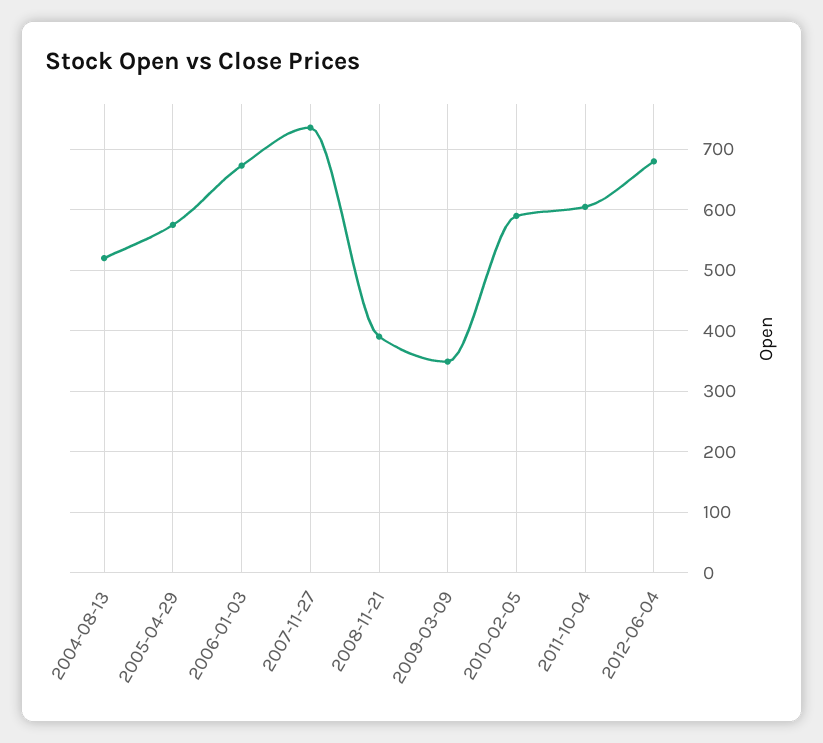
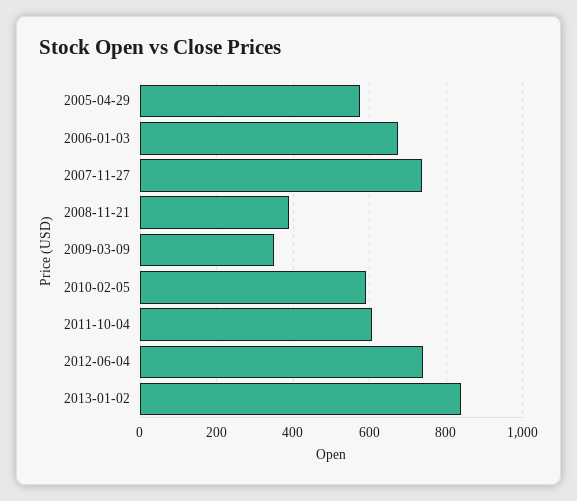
2004-08-13: 520 -> none
2012-06-04: 680 -> 740
2013-01-02: none -> 840

